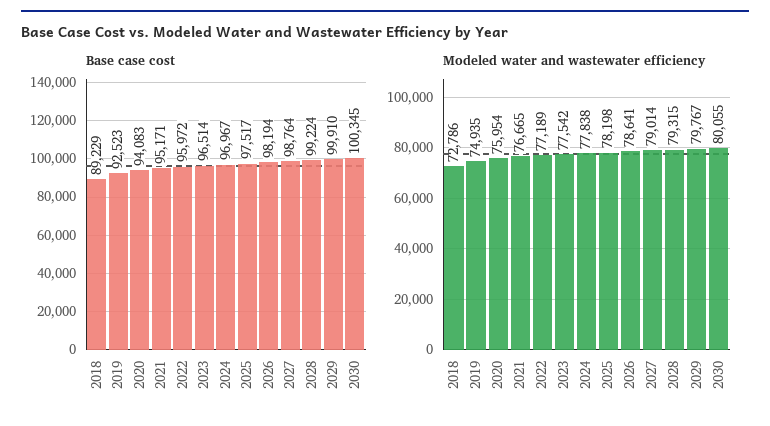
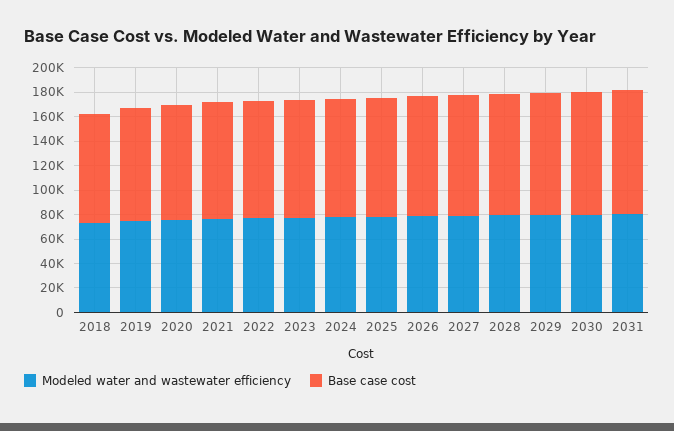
Modeled water and wastewater efficiency, 2031: none -> 80000
Base case cost, 2031: none -> 100000

